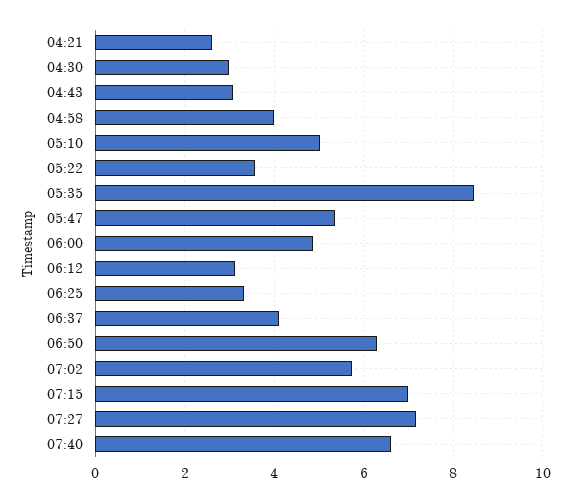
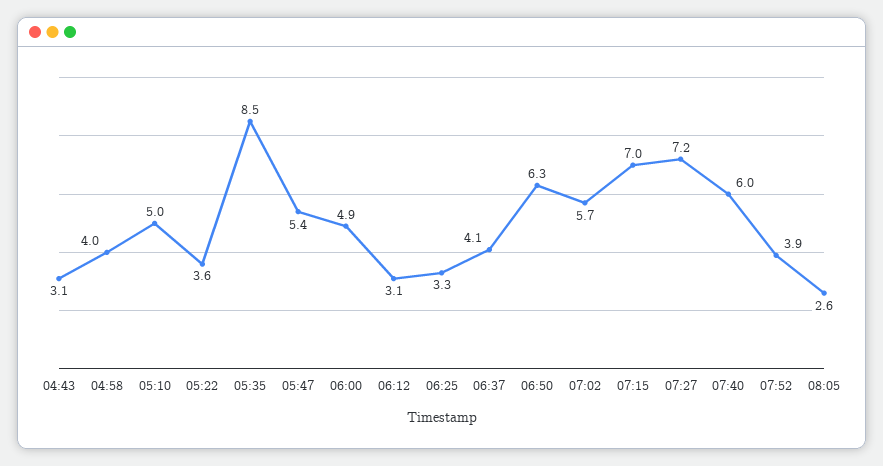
04:21: 2.6 -> none
04:30: 3 -> none
07:40: 6.6 -> 6
07:52: none -> 3.9
08:05: none -> 2.6

